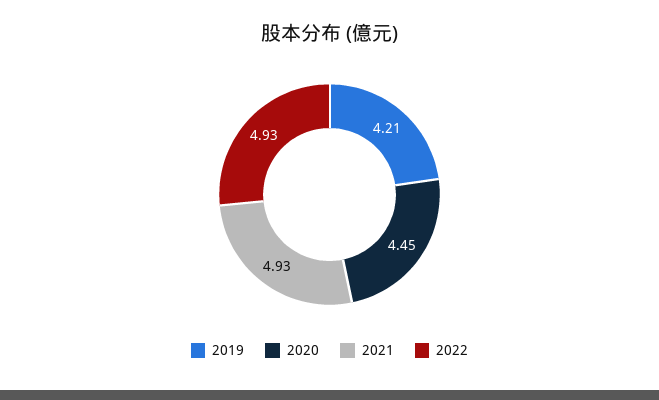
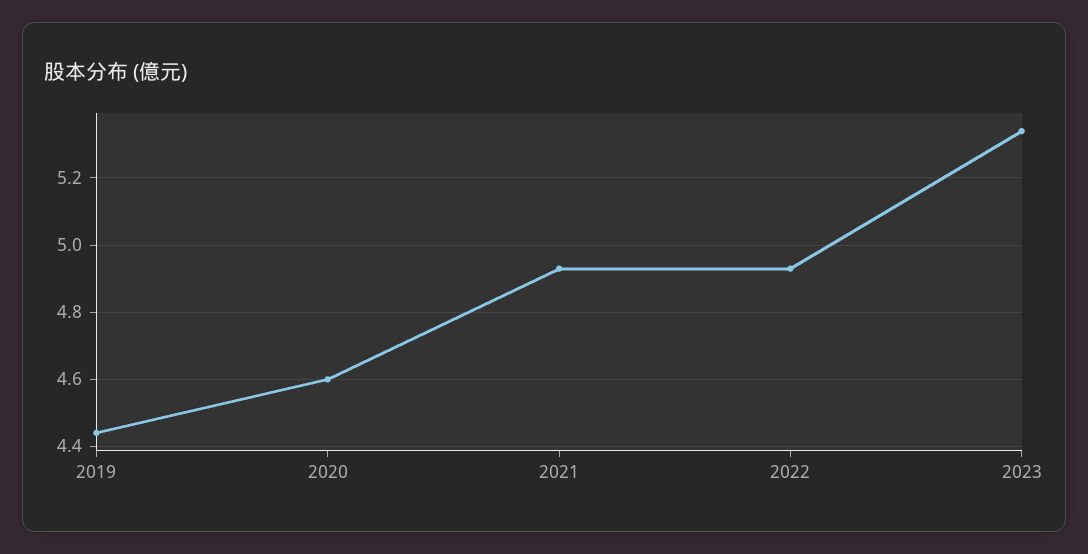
2019: 4.21 -> 4.45
2020: 4.45 -> 4.6
2023: none -> 5.35

